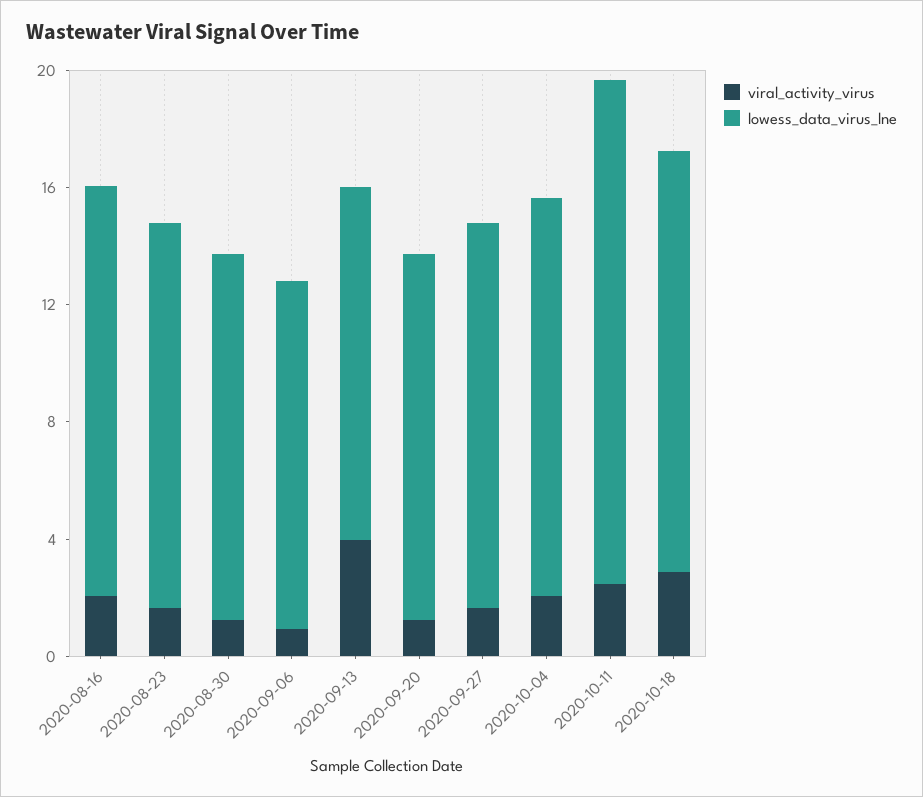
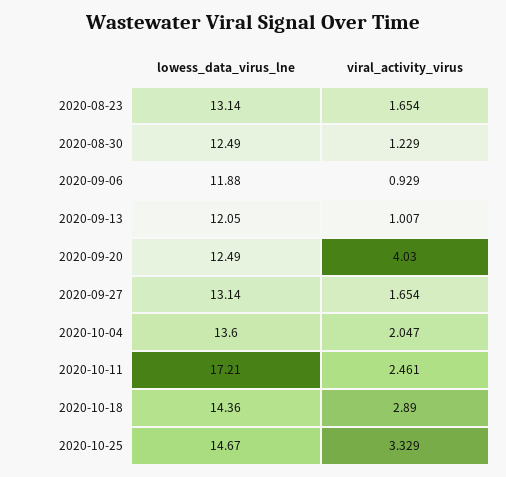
viral_activity_virus, 2020-08-16: 2 -> none
lowess_data_virus_lne, 2020-08-16: 14 -> none
viral_activity_virus, 2020-09-13: 4 -> 1.007
viral_activity_virus, 2020-09-20: 1 -> 4.03
lowess_data_virus_lne, 2020-10-25: none -> 14.67
viral_activity_virus, 2020-10-25: none -> 3.329

